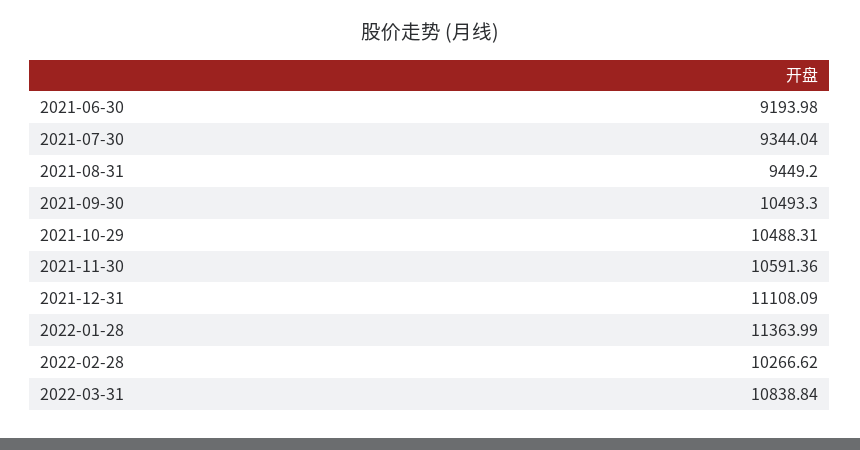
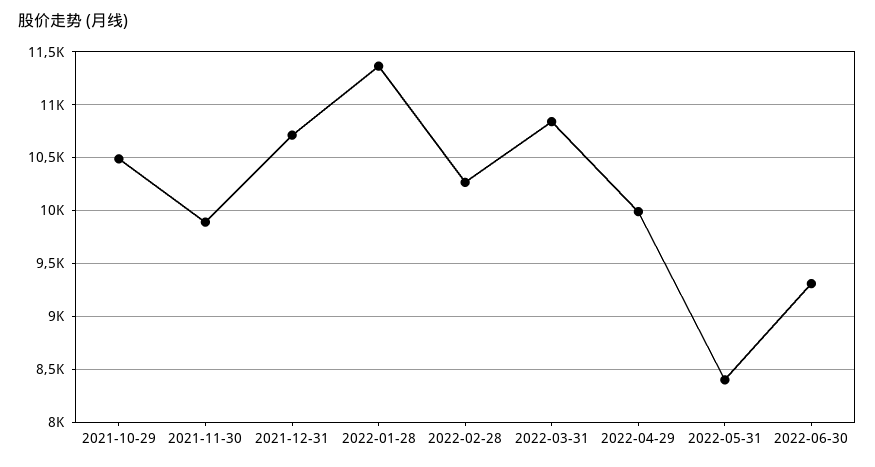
2021-06-30: 9193.98 -> none
2021-07-30: 9344.04 -> none
2021-08-31: 9449.2 -> none
2021-09-30: 10493.3 -> none
2021-11-30: 10591.36 -> 9900
2021-12-31: 11108.09 -> 10700
2022-04-29: none -> 10000
2022-05-31: none -> 8400
2022-06-30: none -> 9300

